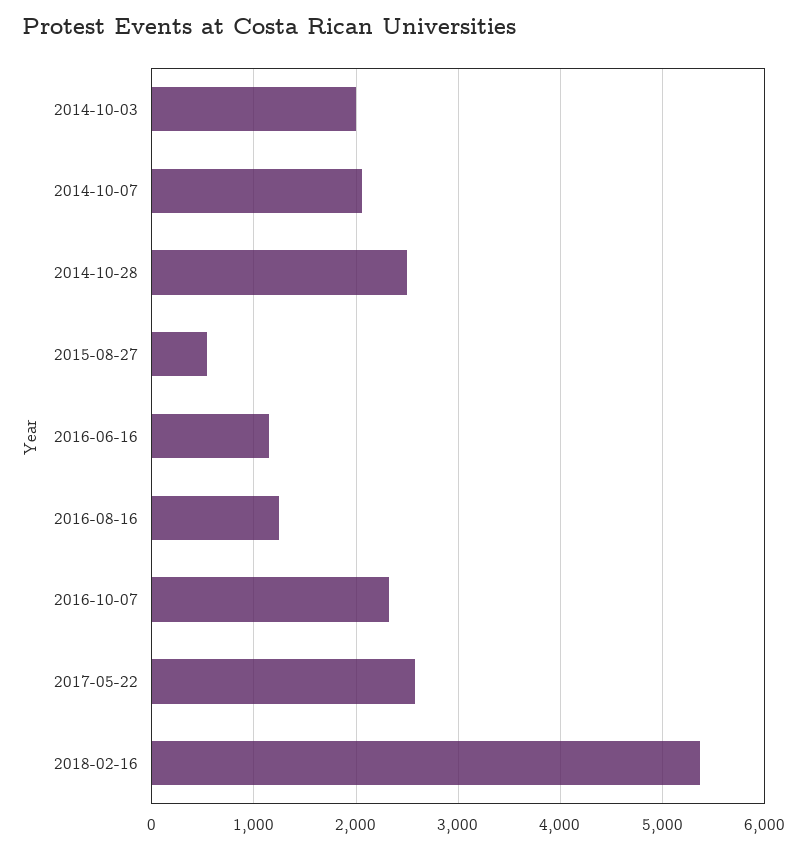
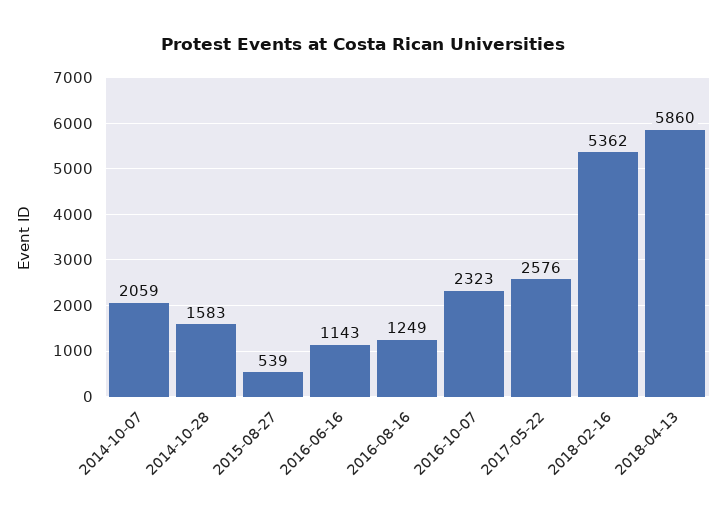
2014-10-03: 2000 -> none
2014-10-28: 2500 -> 1583
2018-04-13: none -> 5860

